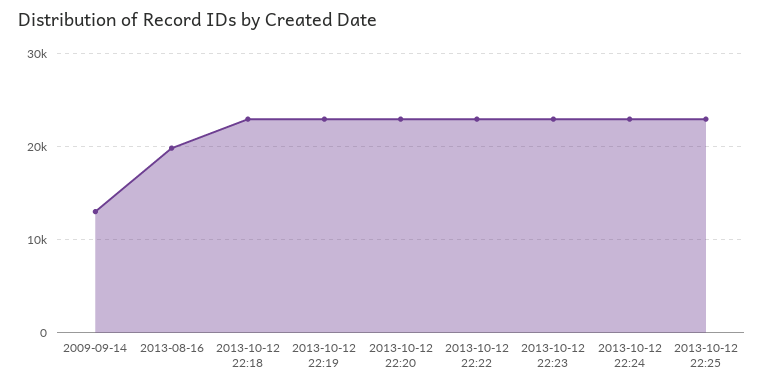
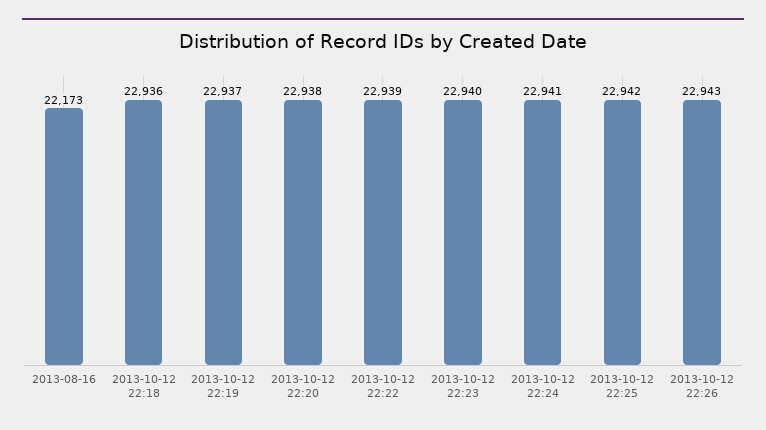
2009-09-14: 13000 -> none
2013-08-16: 20000 -> 22173
2013-10-12 22:26: none -> 22943

